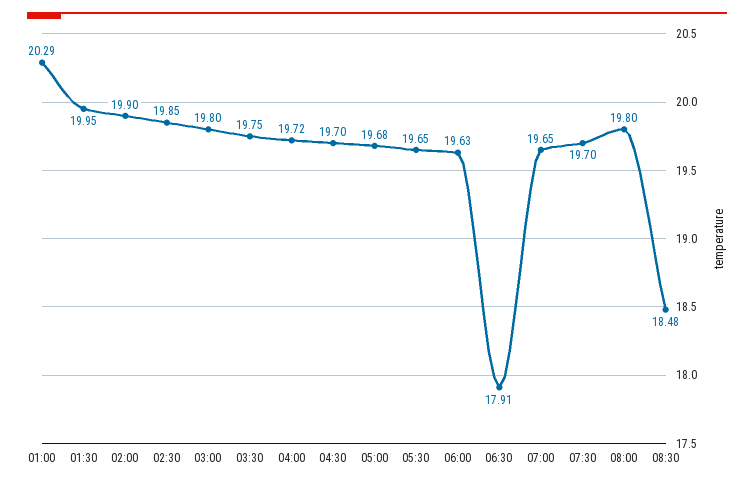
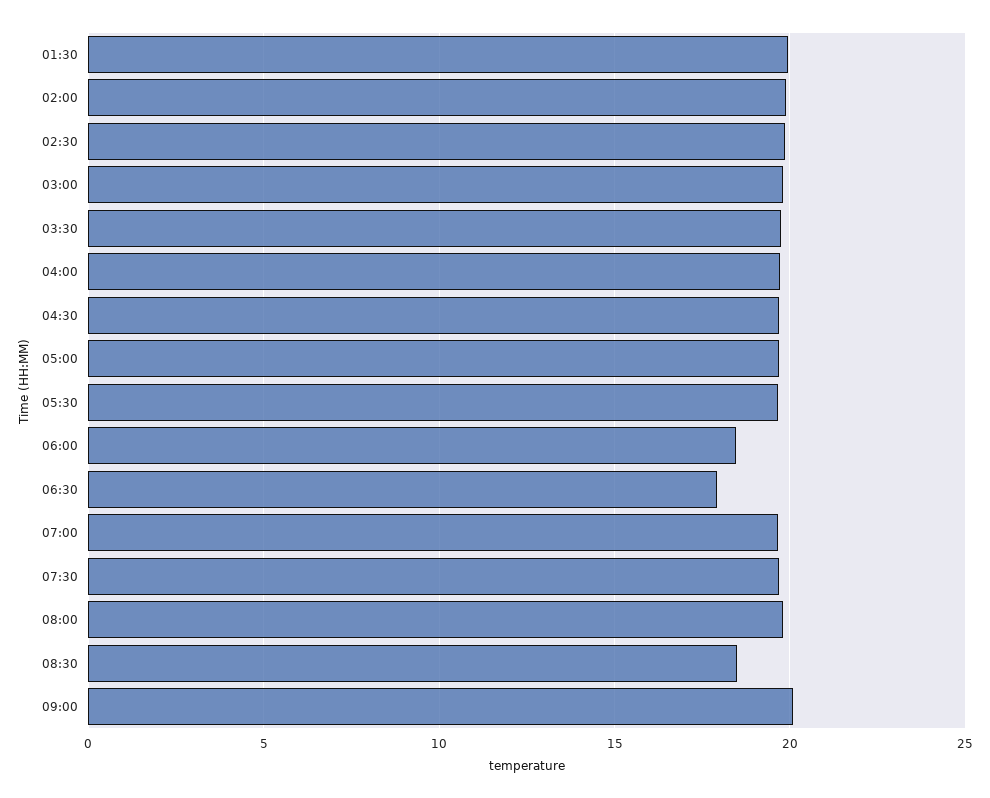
01:00: 20.29 -> none
06:00: 19.63 -> 18.5
09:00: none -> 20

